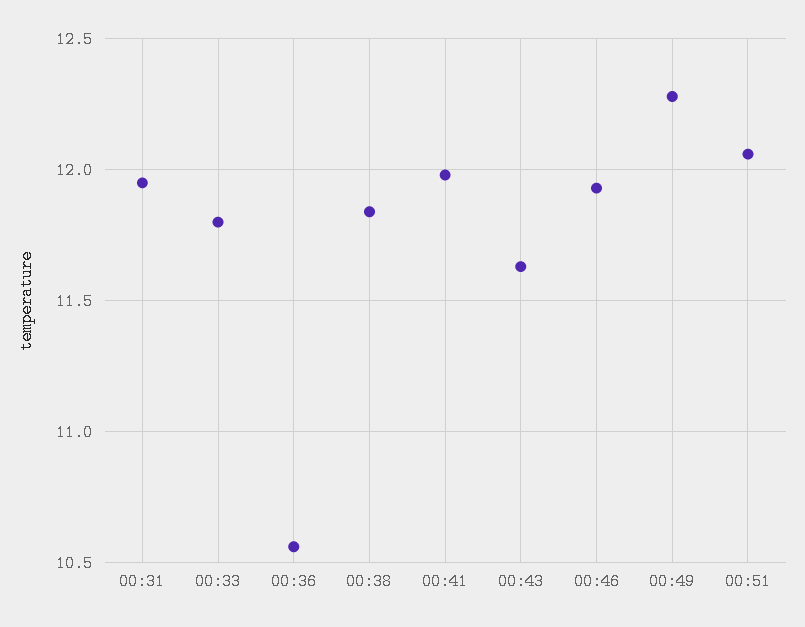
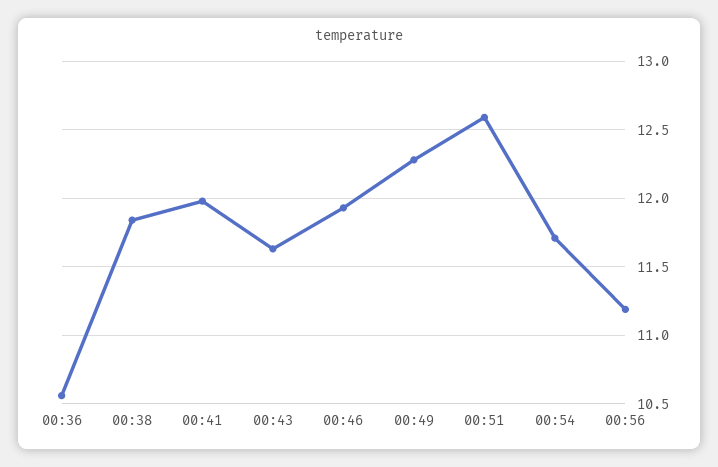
00:31: 11.95 -> none
00:33: 11.8 -> none
00:51: 12.05 -> 12.6
00:54: none -> 11.7
00:56: none -> 11.2

